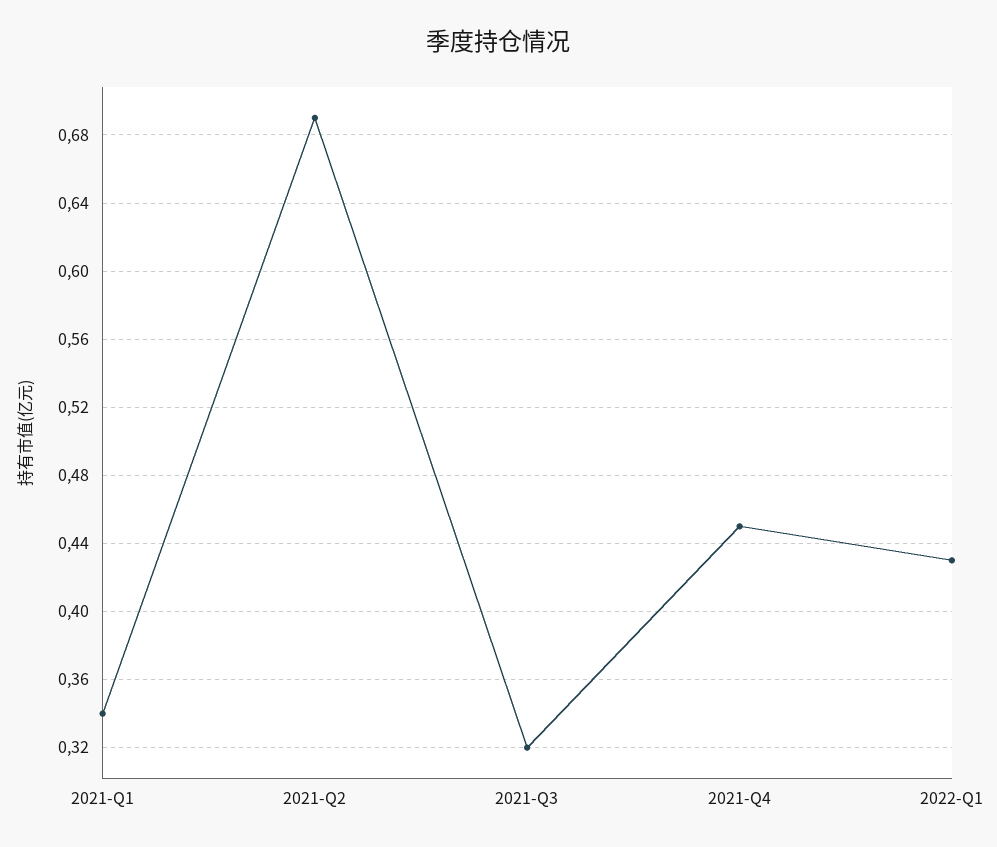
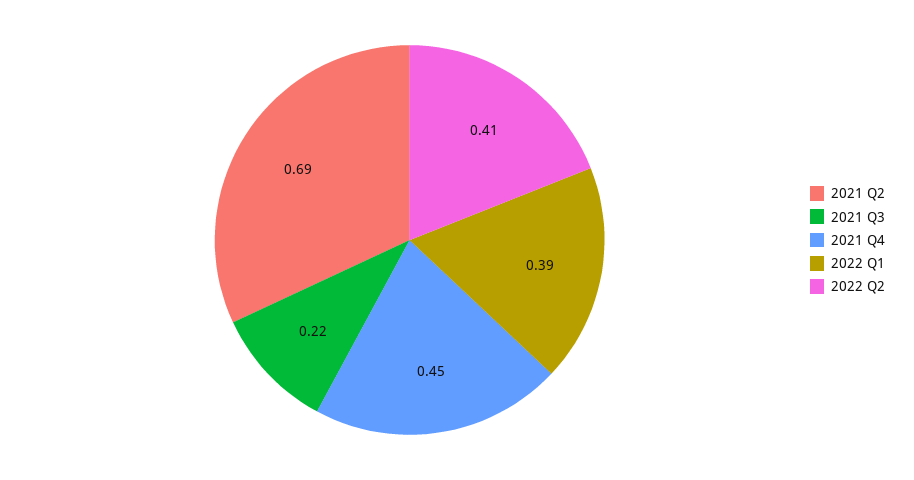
2021-Q1: 0.34 -> none
2021-Q3: 0.32 -> 0.22
2022-Q1: 0.43 -> 0.39
2022 Q2: none -> 0.41

